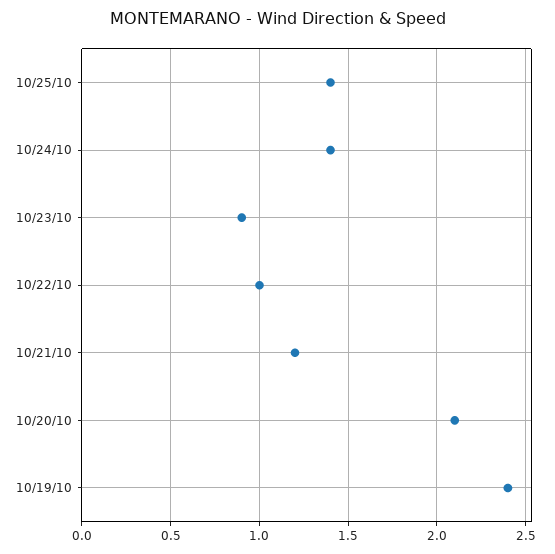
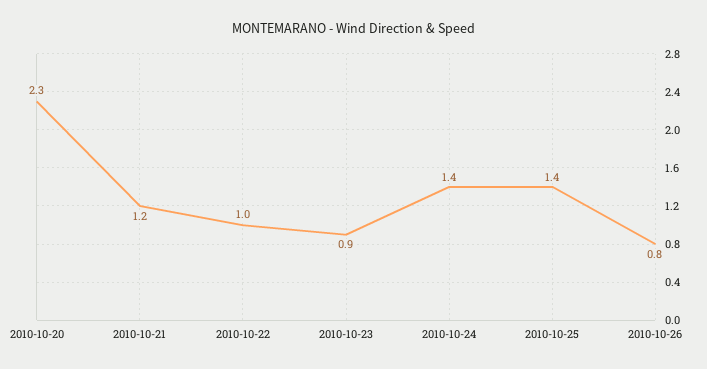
10/20/10: 2.1 -> 2.3
10/19/10: 2.4 -> none
2010-10-26: none -> 0.8

